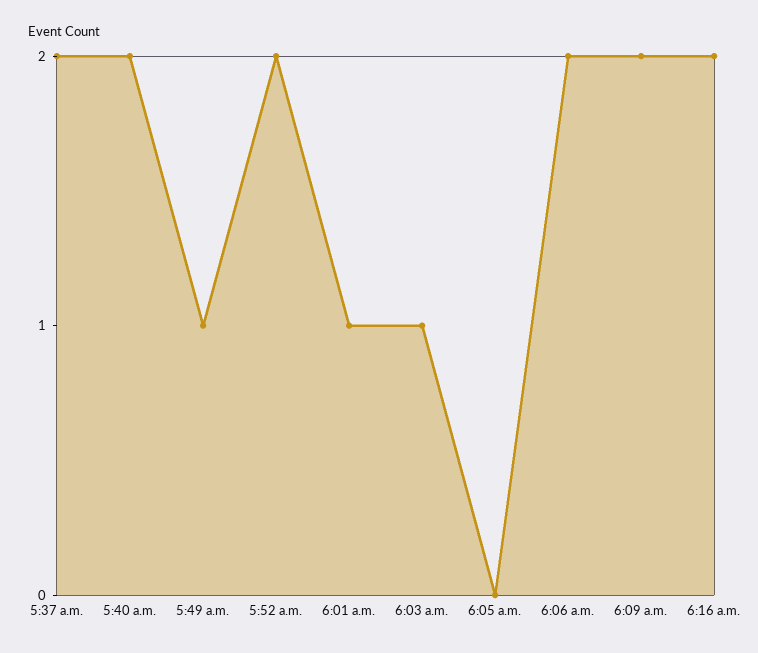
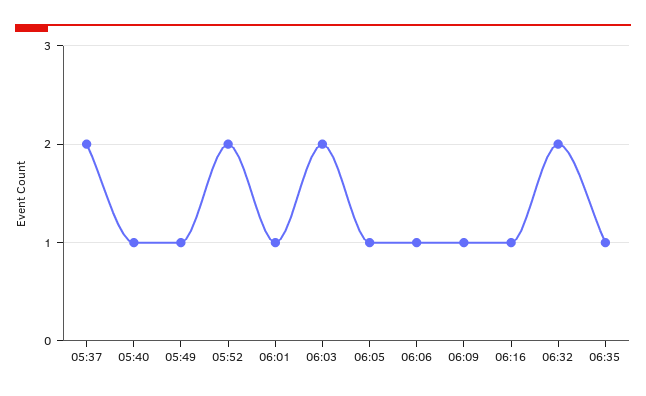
5:40 a.m.: 2 -> 1
6:03 a.m.: 1 -> 2
6:05 a.m.: 0 -> 1
6:06 a.m.: 2 -> 1
6:09 a.m.: 2 -> 1
6:16 a.m.: 2 -> 1
06:32: none -> 2
06:35: none -> 1

